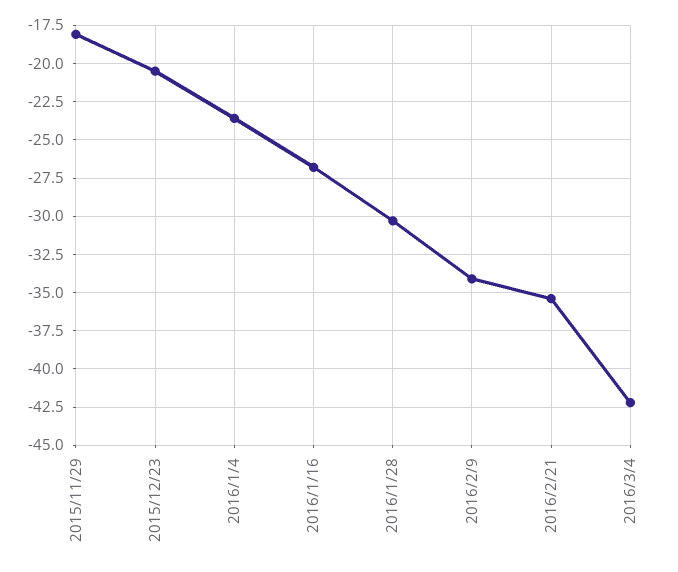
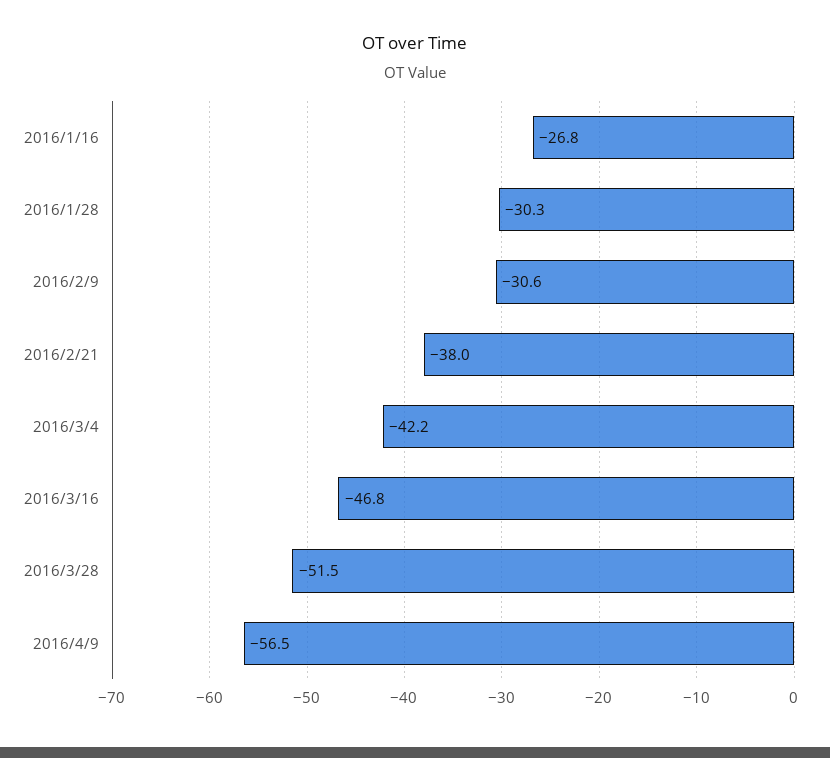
2015/11/29: -18 -> none
2015/12/23: -20.5 -> none
2016/1/4: -23.5 -> none
2016/2/9: -34 -> -30.6
2016/2/21: -35.5 -> -38
2016/3/16: none -> -46.8
2016/3/28: none -> -51.5
2016/4/9: none -> -56.5

